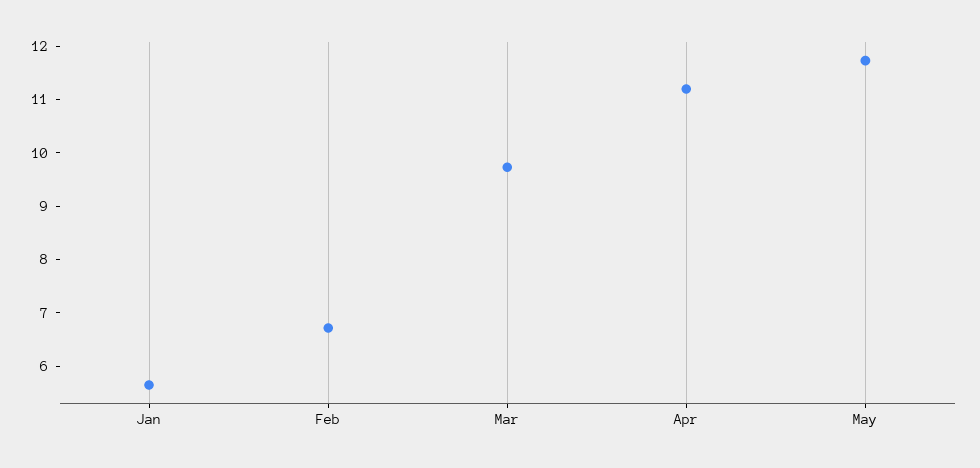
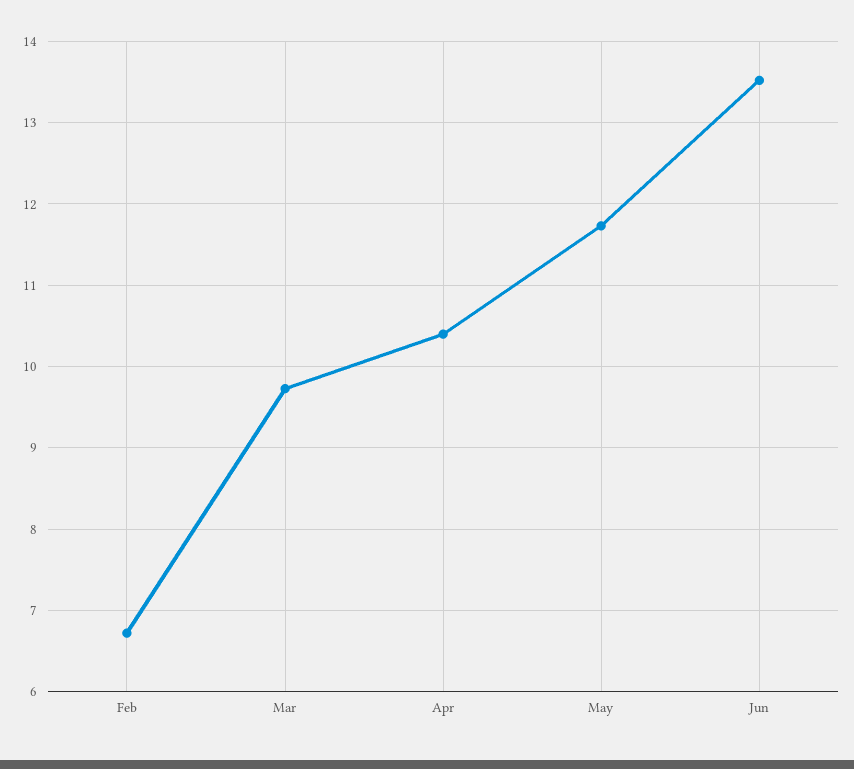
Jan: 5.6 -> none
Apr: 11.2 -> 10.4
Jun: none -> 13.5

